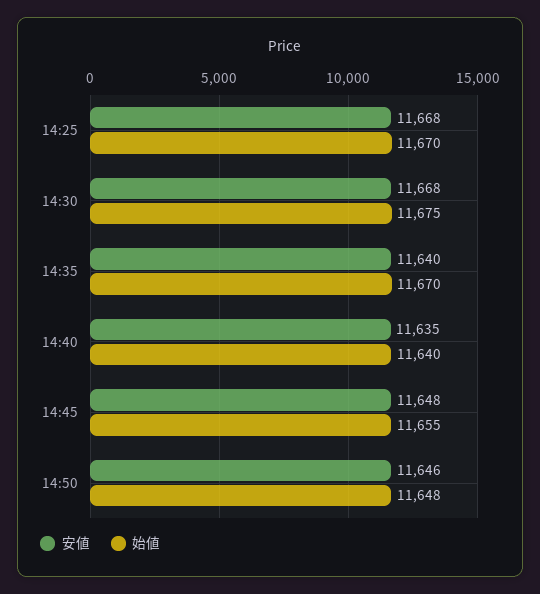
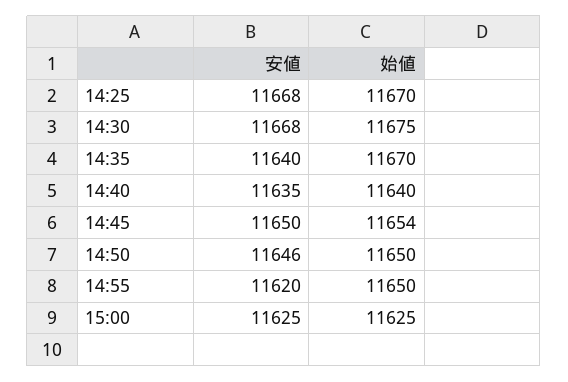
安値, 14:45: 11648 -> 11650
始値, 14:45: 11655 -> 11654
始値, 14:50: 11648 -> 11650
安値, 14:55: none -> 11620
始値, 14:55: none -> 11650
安値, 15:00: none -> 11625
始値, 15:00: none -> 11625

